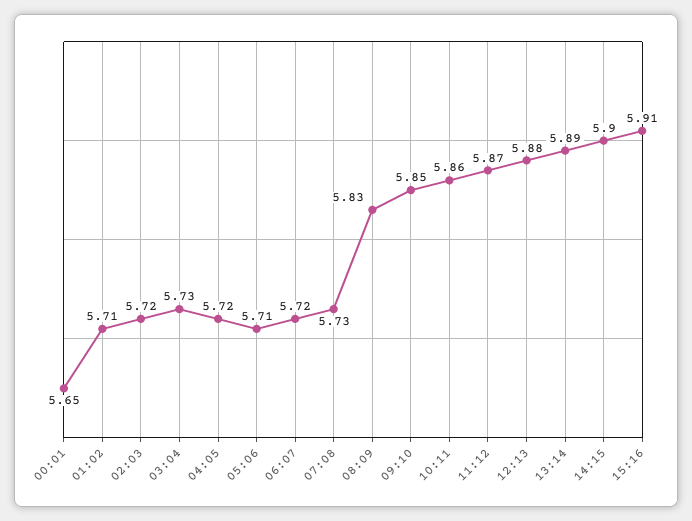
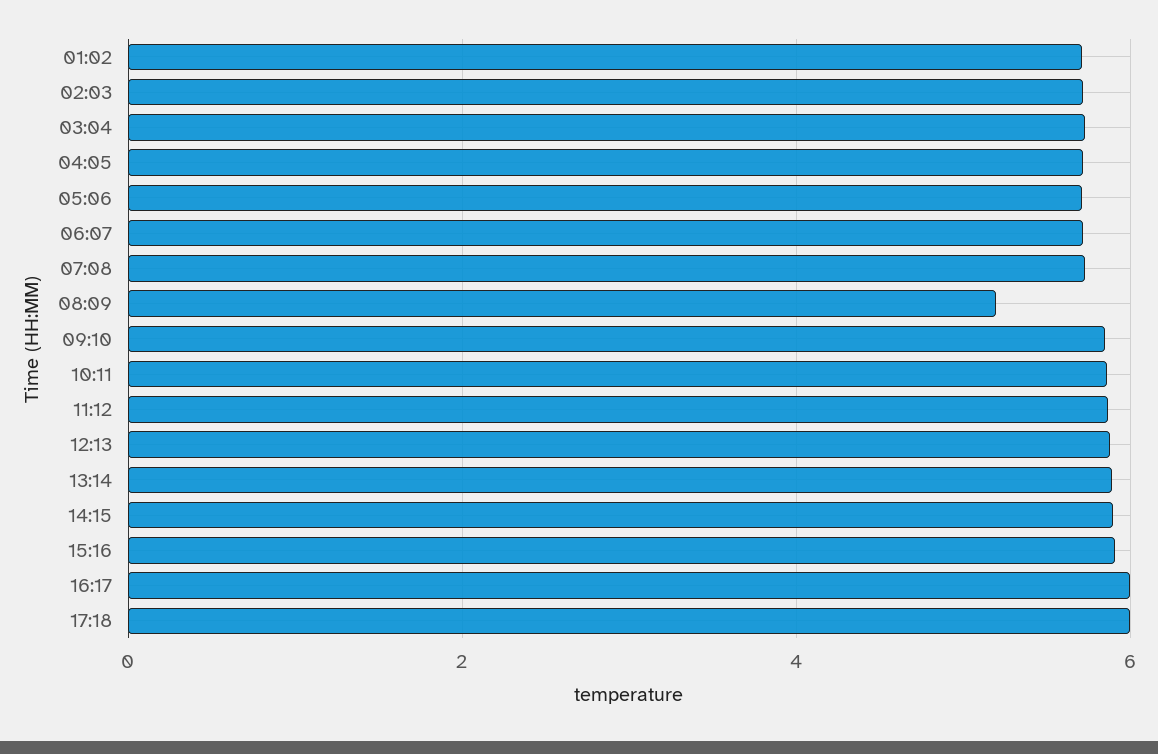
00:01: 5.65 -> none
08:09: 5.83 -> 5.2
16:17: none -> 6
17:18: none -> 6

